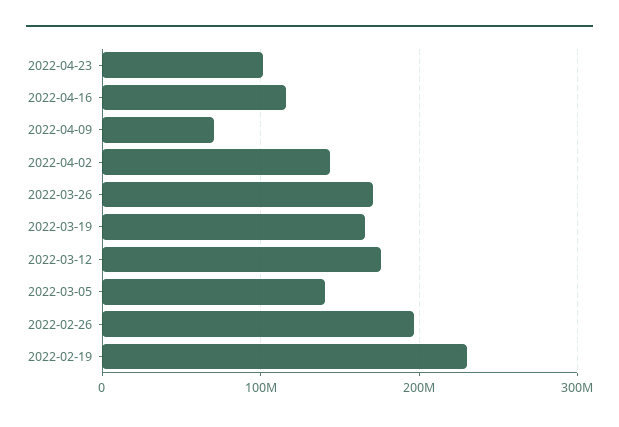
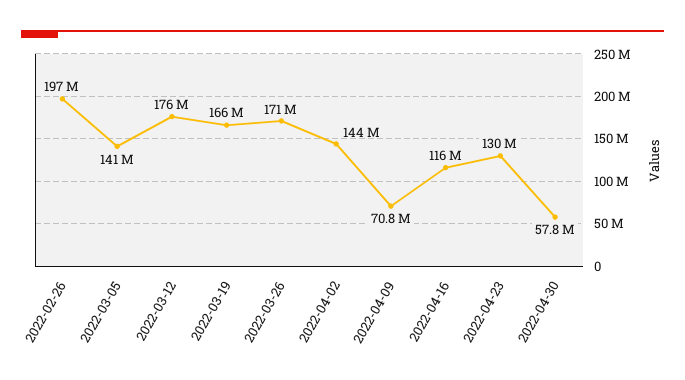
2022-04-23: 100000000 -> 130000000
2022-02-19: 230000000 -> none
2022-04-30: none -> 57800000

